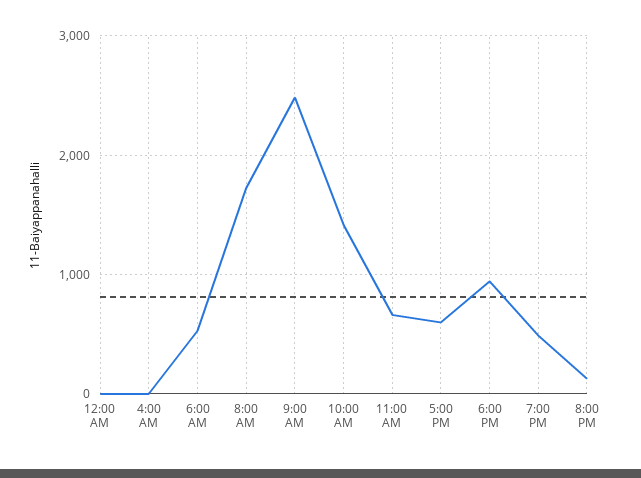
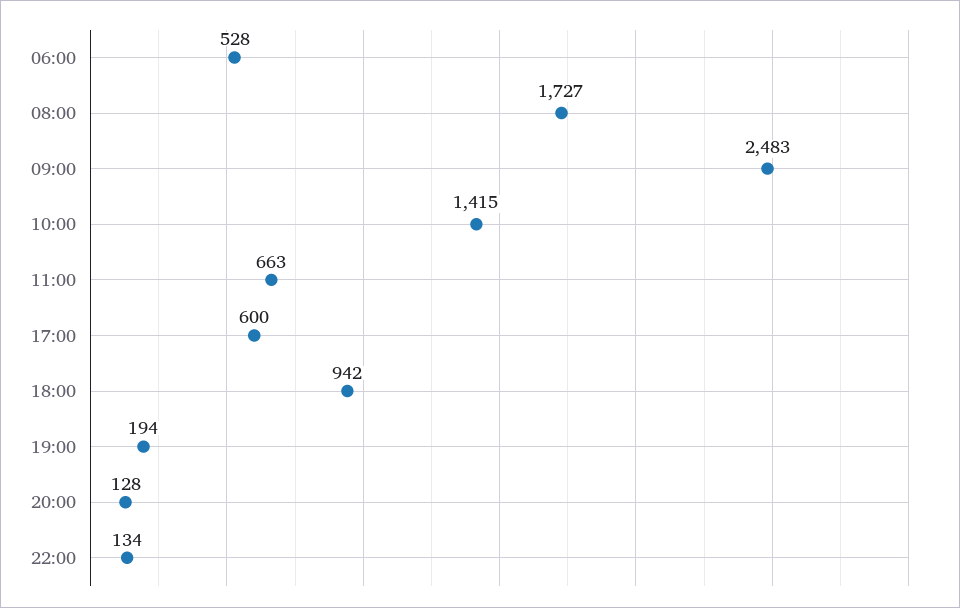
12:00 AM: 0 -> none
4:00 AM: 0 -> none
7:00 PM: 500 -> 194
22:00: none -> 134

